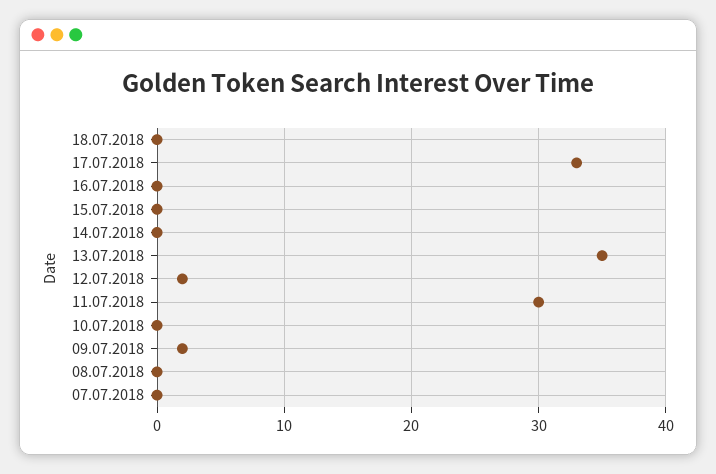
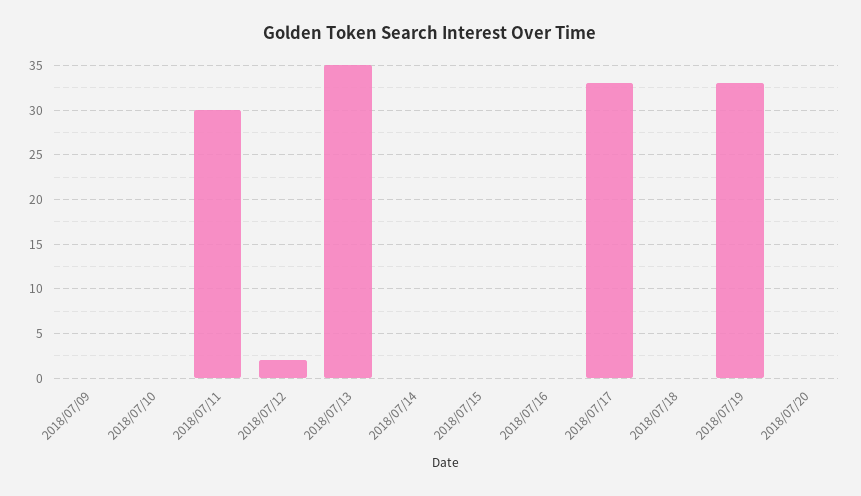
09.07.2018: 2 -> 0
08.07.2018: 0 -> none
07.07.2018: 0 -> none
2018/07/19: none -> 33
2018/07/20: none -> 0

